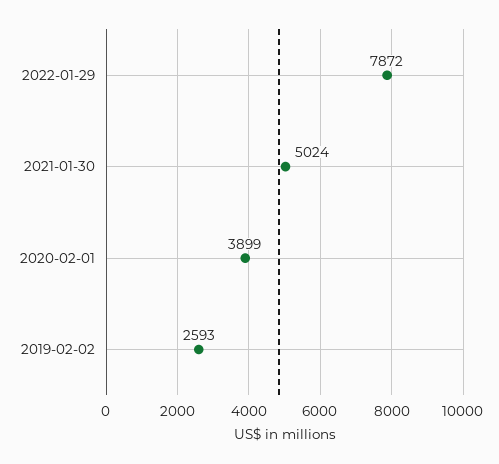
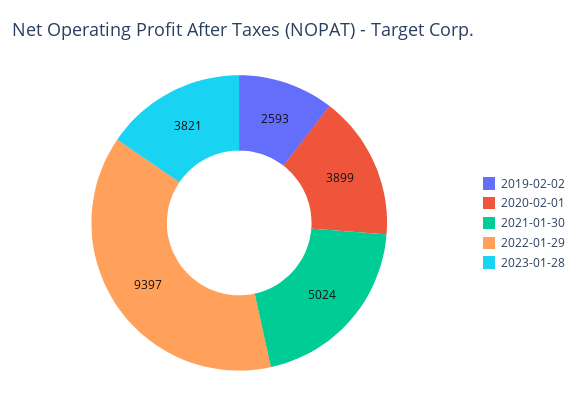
2022-01-29: 7872 -> 9397
2023-01-28: none -> 3821

